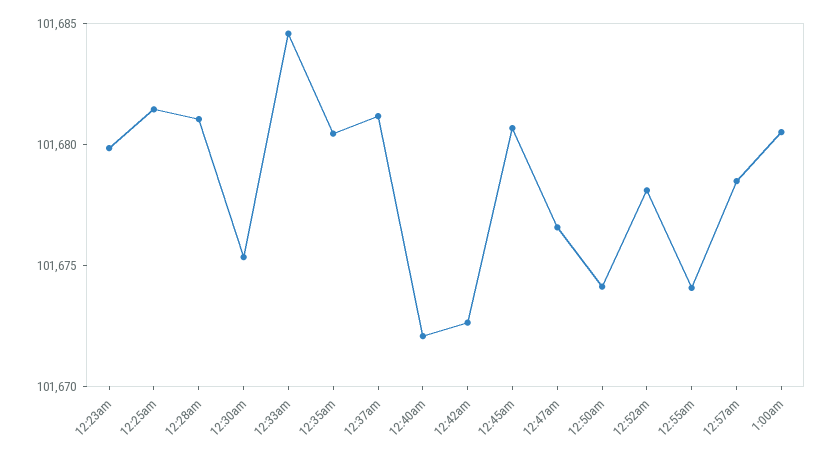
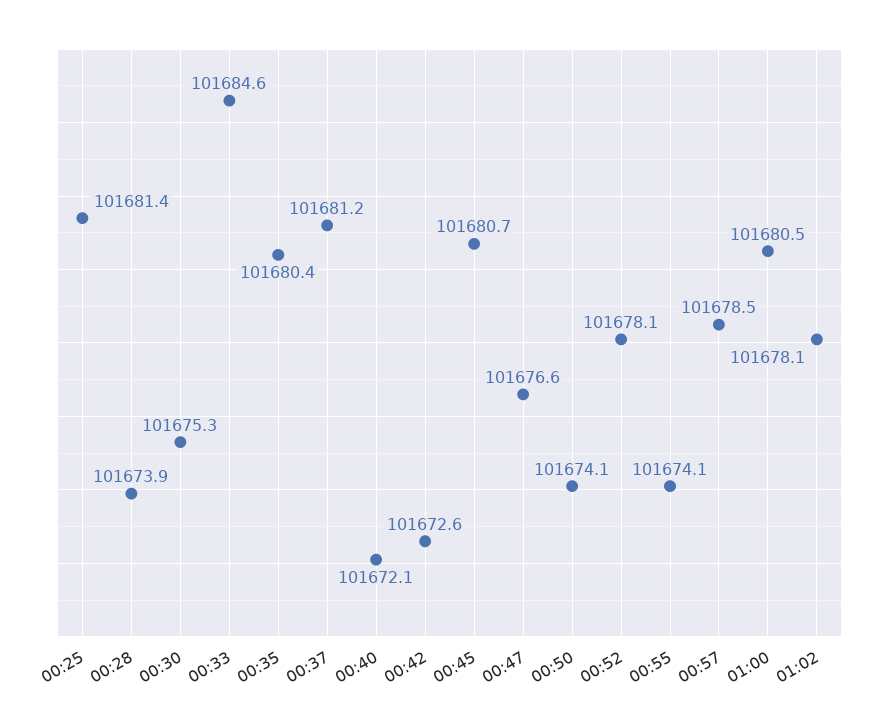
12:23am: 101680 -> none
12:28am: 101681 -> 101673.9
01:02: none -> 101678.1

